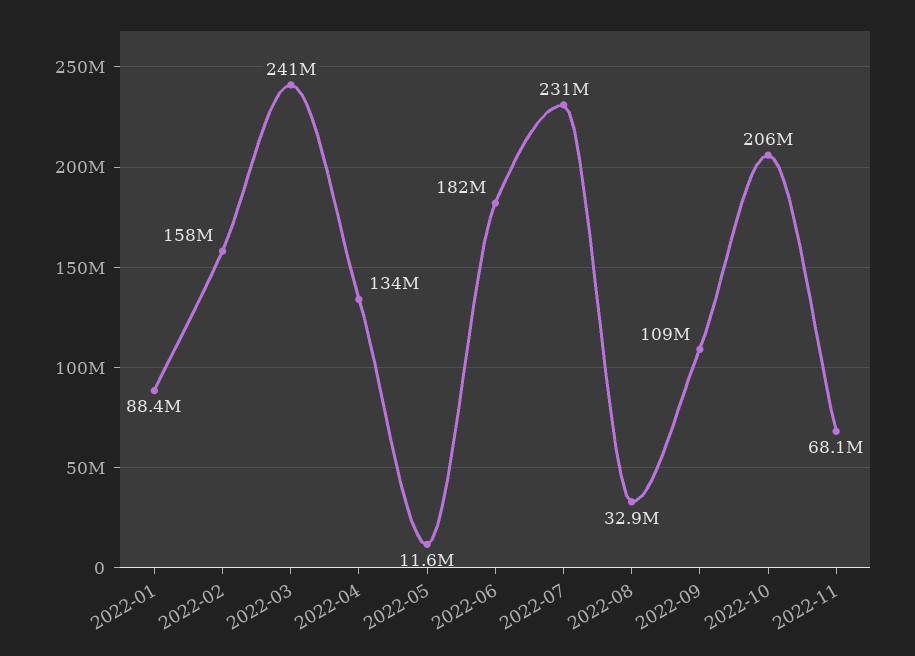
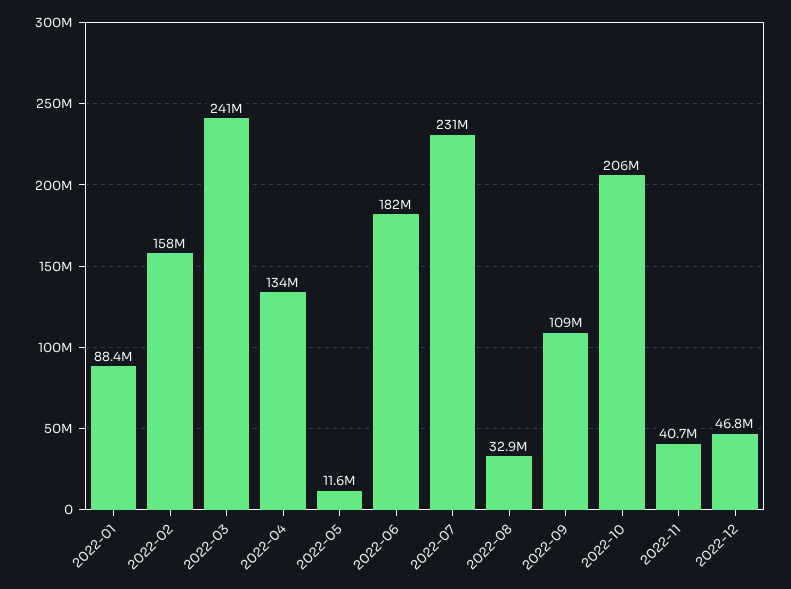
2022-11: 68100000 -> 40700000
2022-12: none -> 46800000

